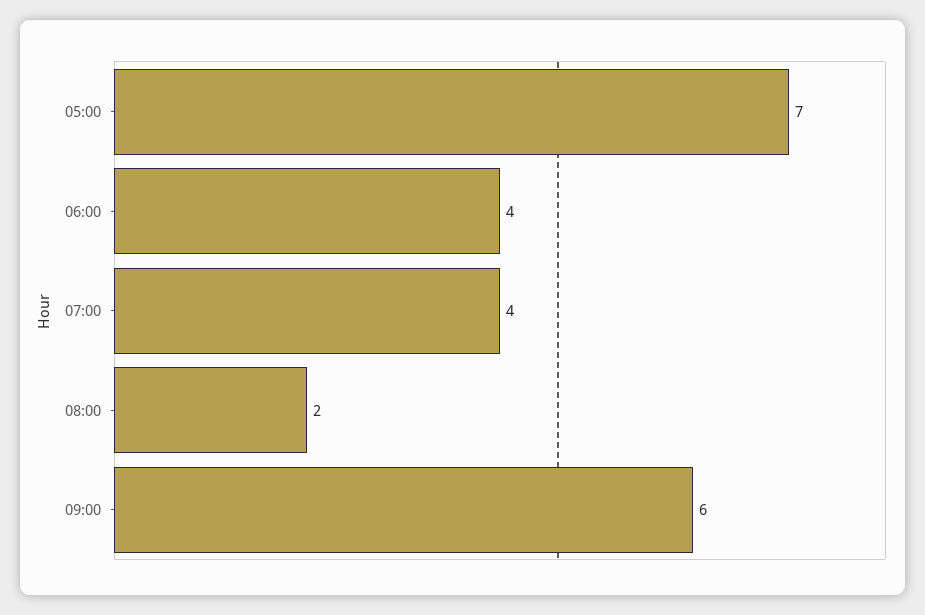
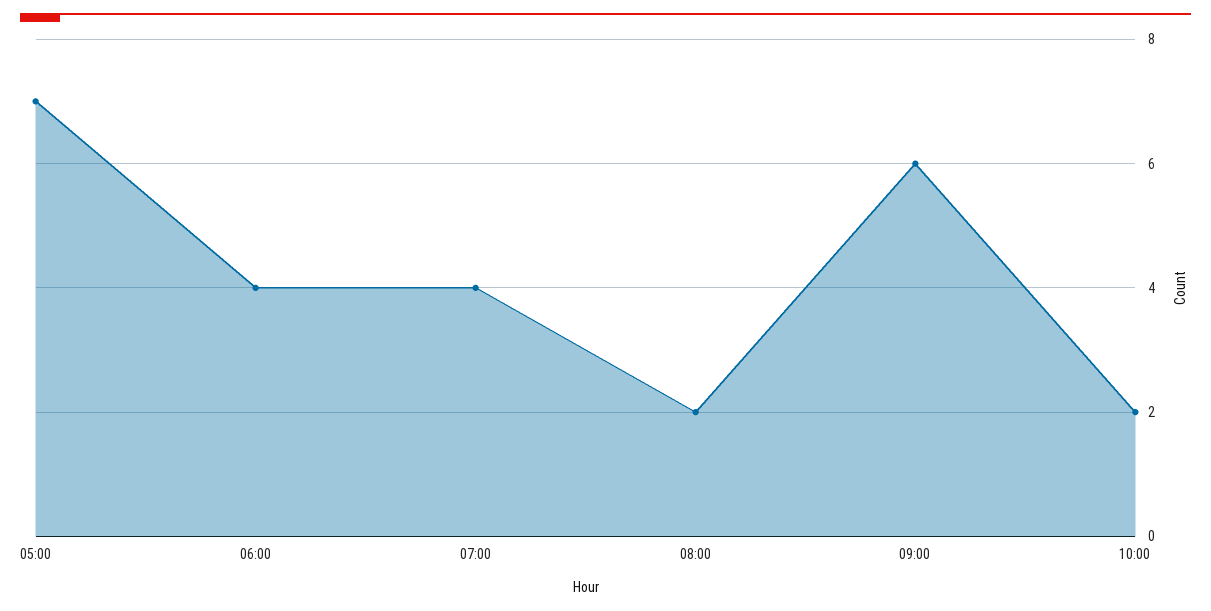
10:00: none -> 2

